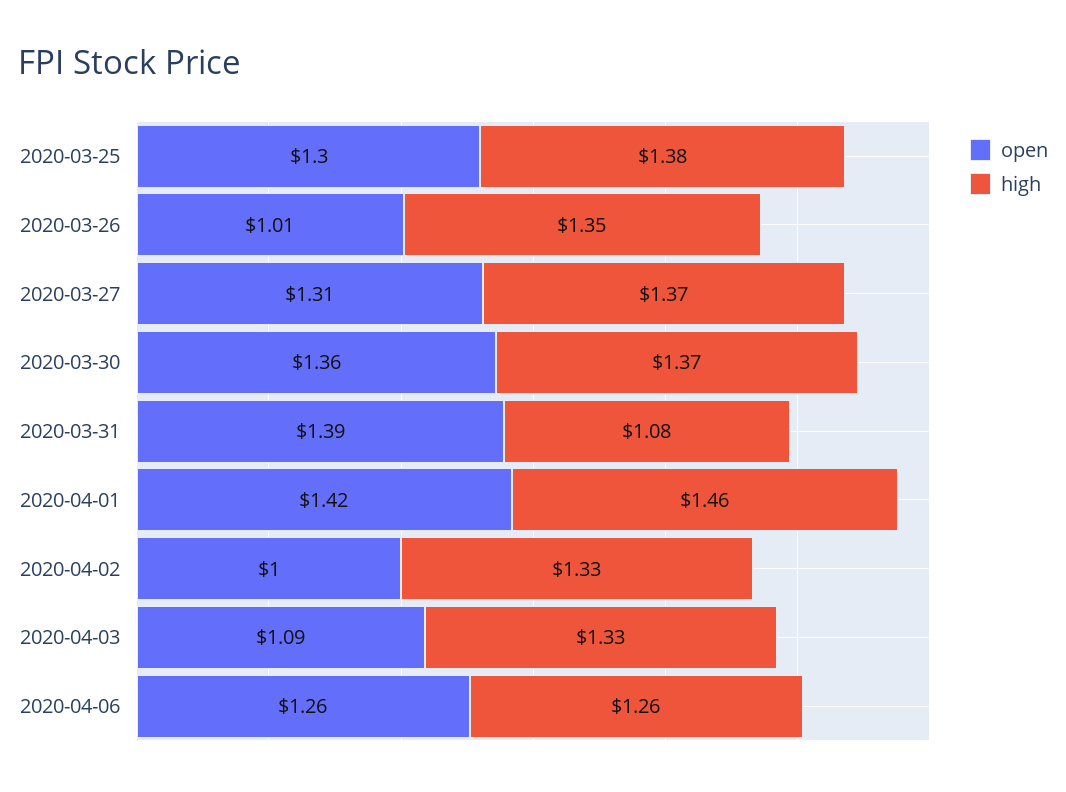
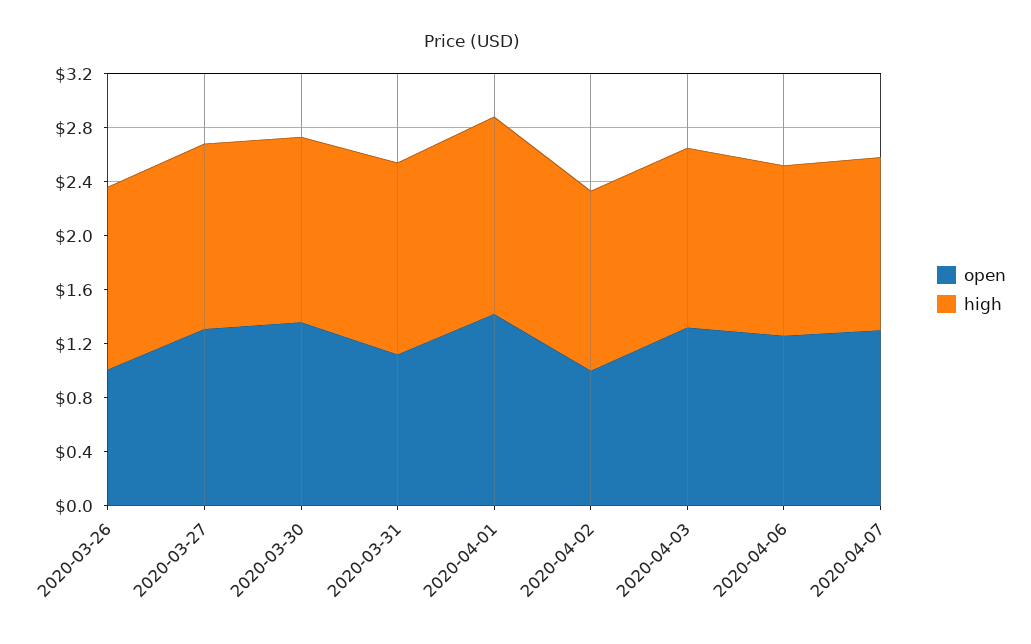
open, 2020-03-25: 1.3 -> none
high, 2020-03-25: 1.38 -> none
open, 2020-03-31: 1.39 -> 1.1
high, 2020-03-31: 1.08 -> 1.4
open, 2020-04-03: 1.09 -> 1.3
open, 2020-04-07: none -> 1.3
high, 2020-04-07: none -> 1.3

